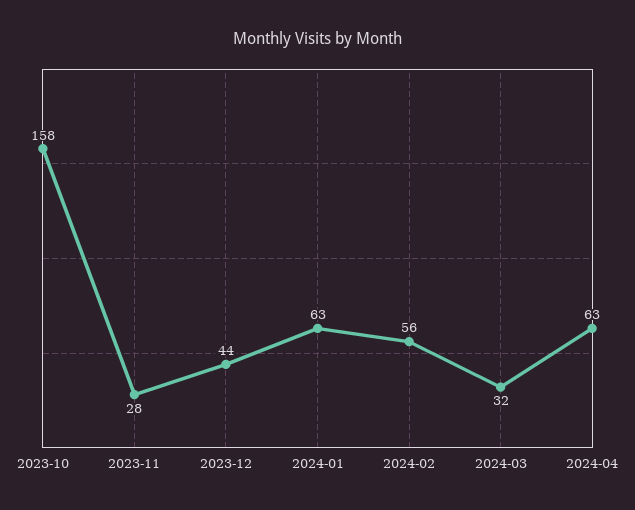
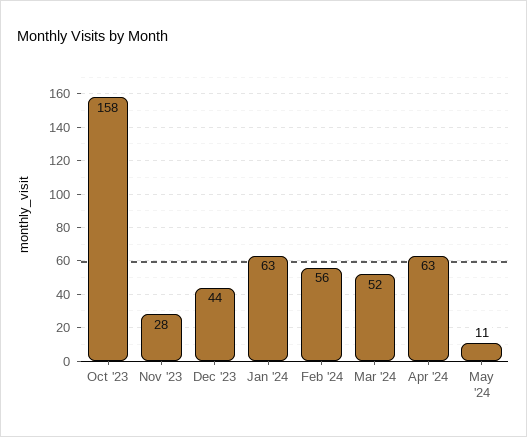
2024-03: 32 -> 52
May '24: none -> 11

